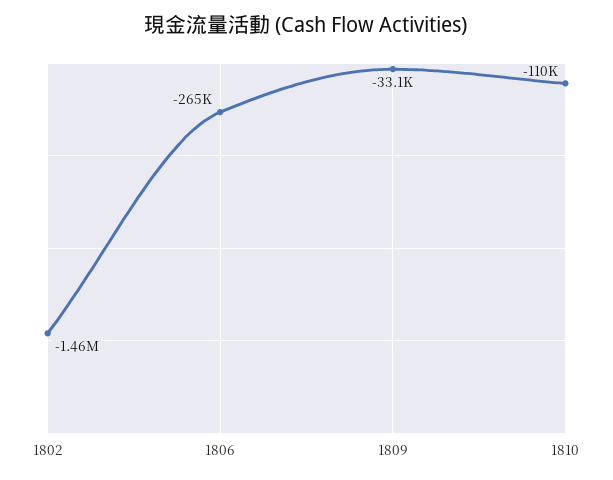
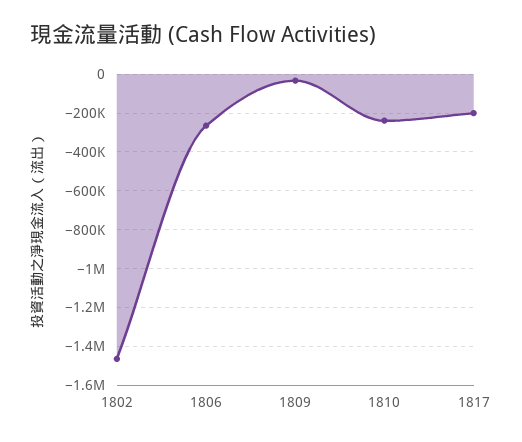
1810: -110000 -> -250000
1817: none -> -200000

